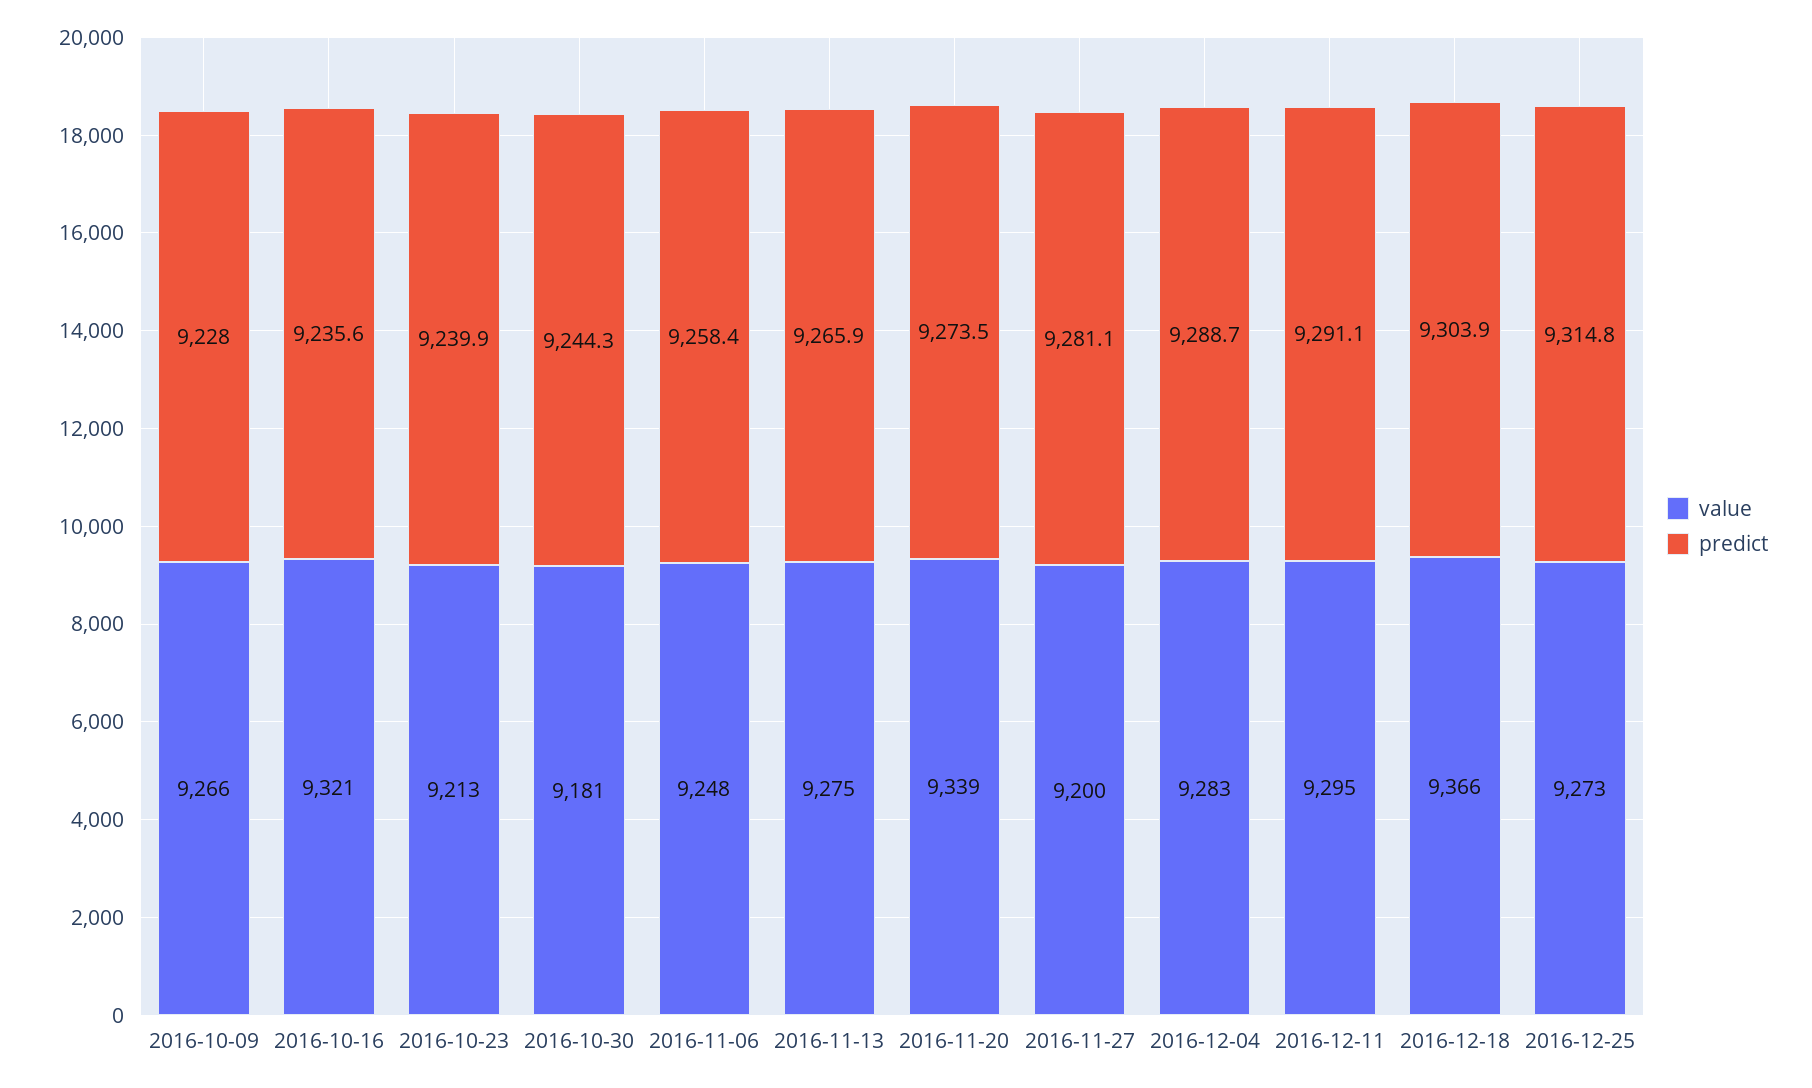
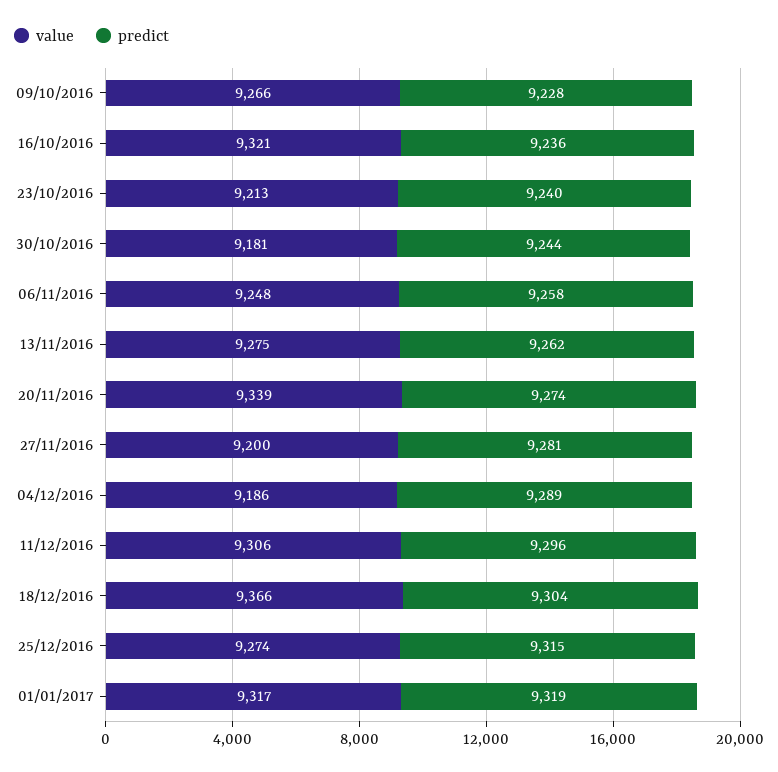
predict, 2016-11-13: 9265.9 -> 9262
value, 2016-12-04: 9283 -> 9186
value, 2016-12-11: 9295 -> 9306
predict, 2016-12-11: 9291.1 -> 9296
value, 2016-12-25: 9273 -> 9274
value, 01/01/2017: none -> 9317
predict, 01/01/2017: none -> 9319

